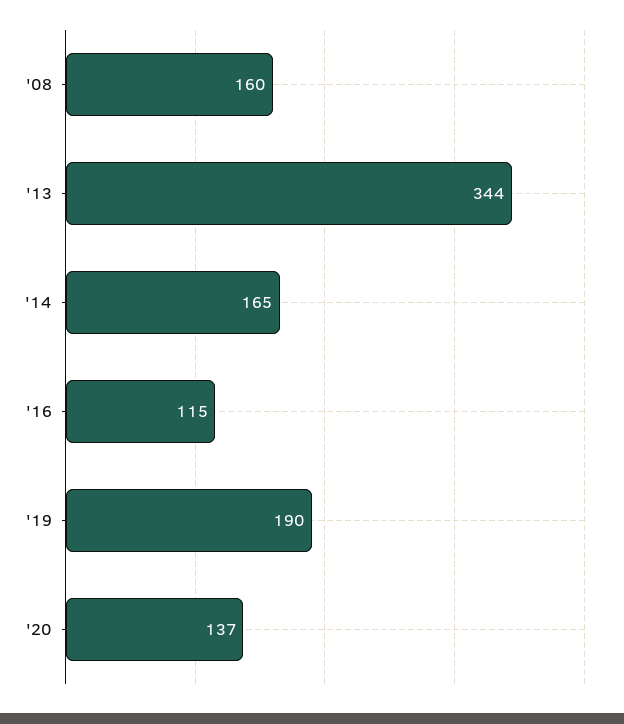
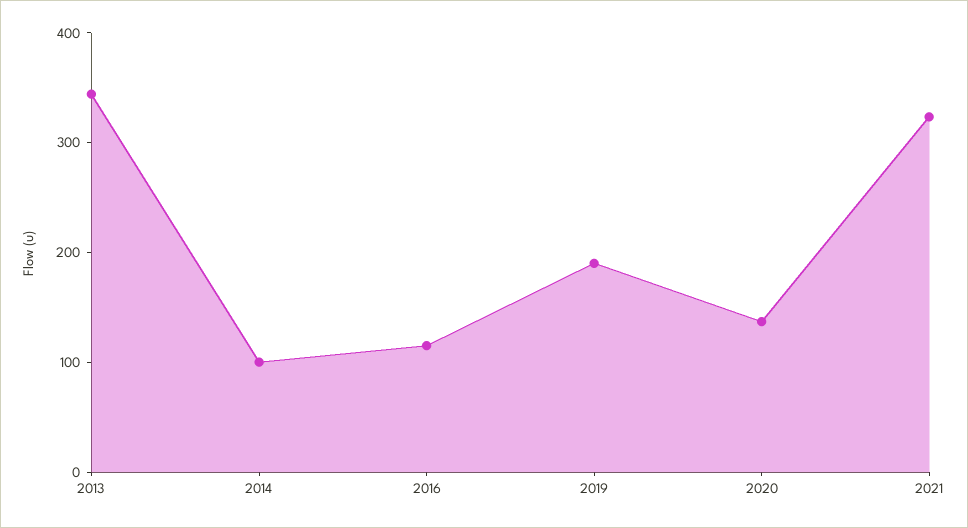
'08: 160 -> none
'14: 165 -> 100
2021: none -> 320

